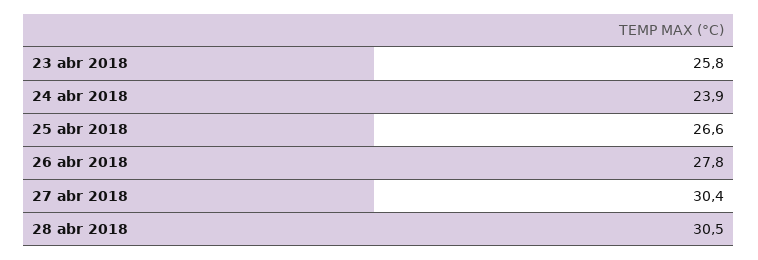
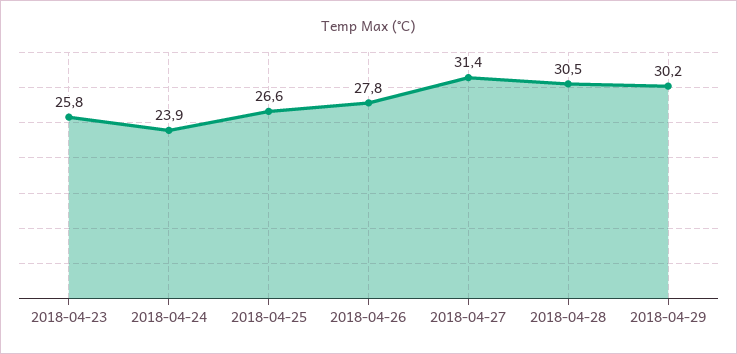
27 abr 2018: 30.4 -> 31.4
2018-04-29: none -> 30.2

